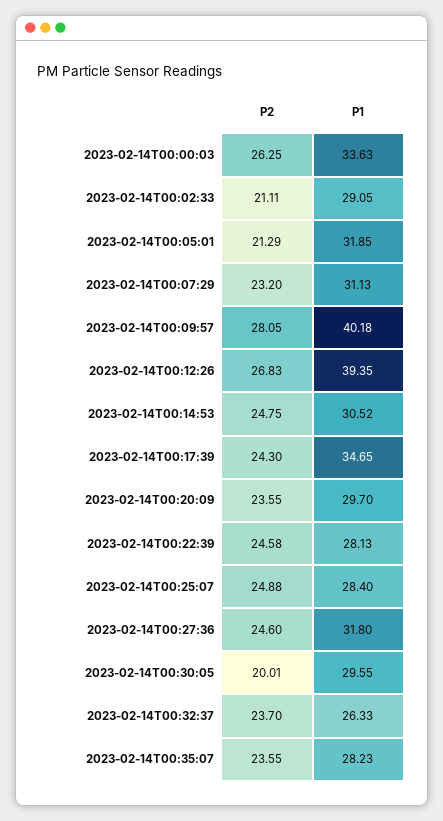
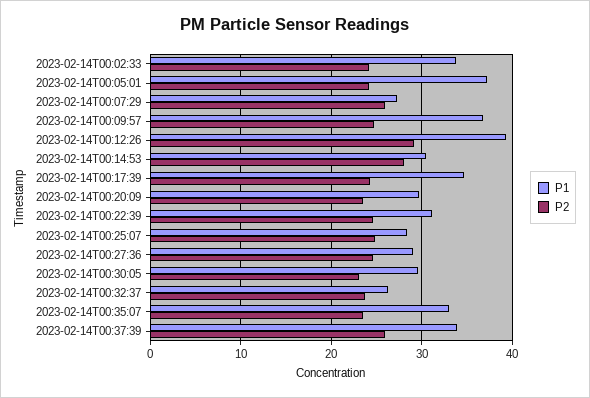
P2, 2023-02-14T00:00:03: 26.25 -> none
P1, 2023-02-14T00:00:03: 33.63 -> none
P2, 2023-02-14T00:02:33: 21.11 -> 24
P1, 2023-02-14T00:02:33: 29.05 -> 34
P2, 2023-02-14T00:05:01: 21.29 -> 24
P1, 2023-02-14T00:05:01: 31.85 -> 37
P2, 2023-02-14T00:07:29: 23.2 -> 26
P1, 2023-02-14T00:07:29: 31.13 -> 27
P2, 2023-02-14T00:09:57: 28.05 -> 25
P1, 2023-02-14T00:09:57: 40.18 -> 37
P2, 2023-02-14T00:12:26: 26.83 -> 29
P2, 2023-02-14T00:14:53: 24.75 -> 28
P1, 2023-02-14T00:22:39: 28.13 -> 31
P1, 2023-02-14T00:27:36: 31.8 -> 29
P2, 2023-02-14T00:30:05: 20.01 -> 23
P1, 2023-02-14T00:35:07: 28.23 -> 33
P1, 2023-02-14T00:37:39: none -> 34
P2, 2023-02-14T00:37:39: none -> 26

